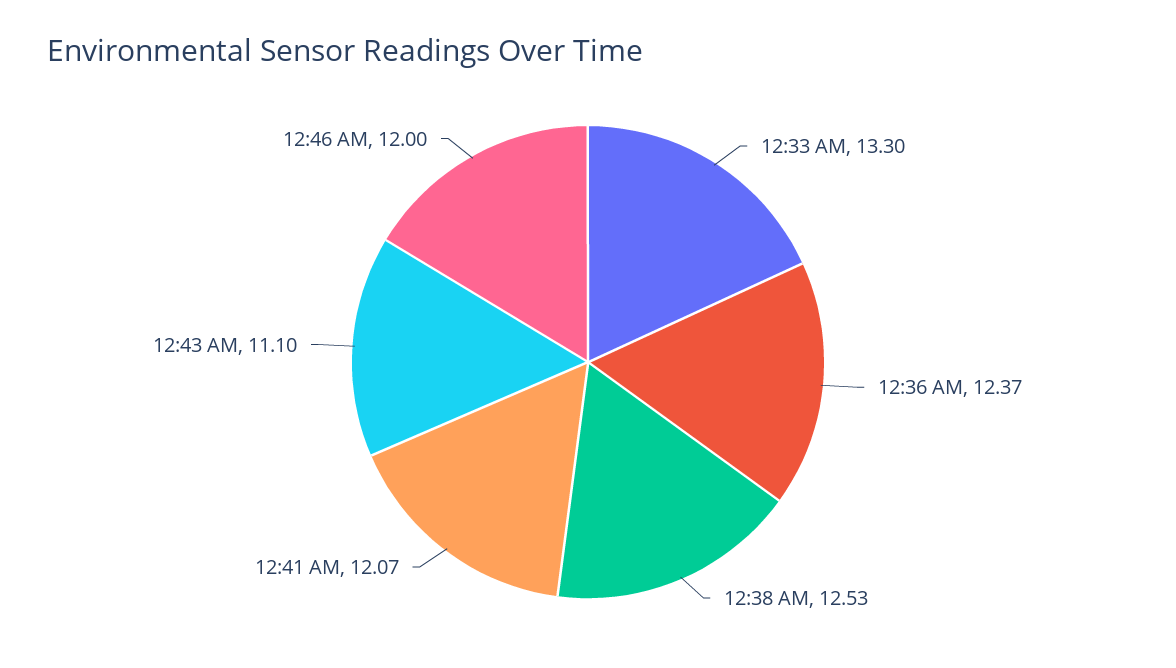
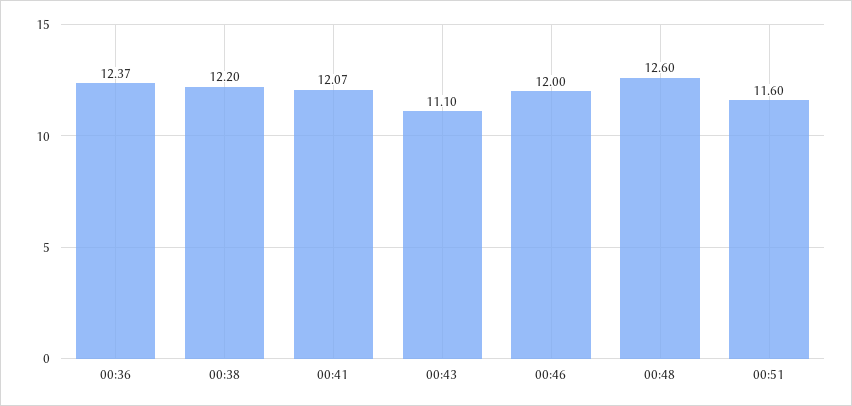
12:33 AM: 13.3 -> none
12:38 AM: 12.53 -> 12.2
00:48: none -> 12.6
00:51: none -> 11.6

